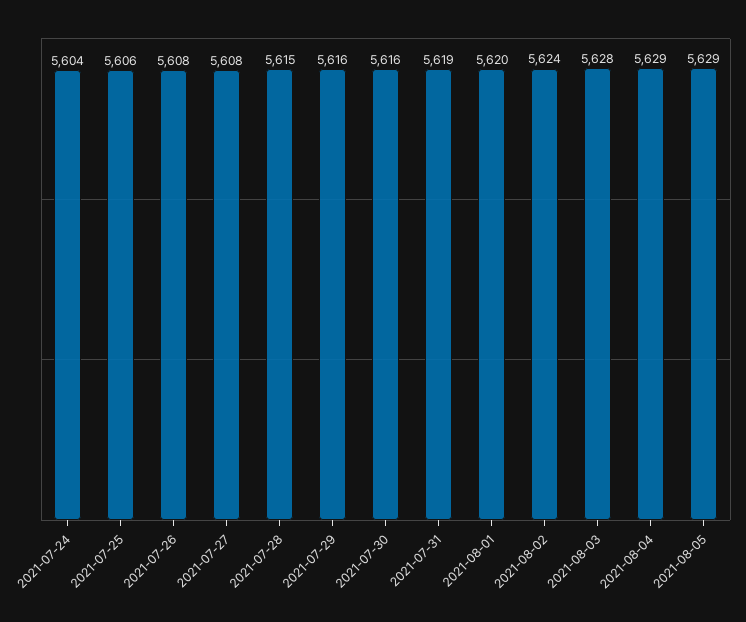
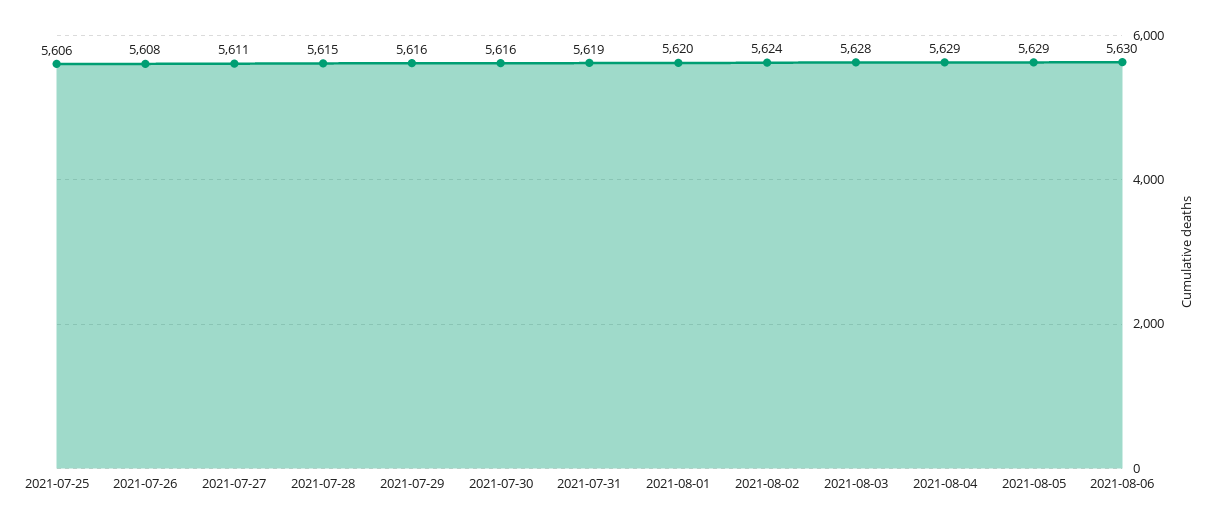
2021-07-24: 5604 -> none
2021-07-27: 5608 -> 5611
2021-08-06: none -> 5630

